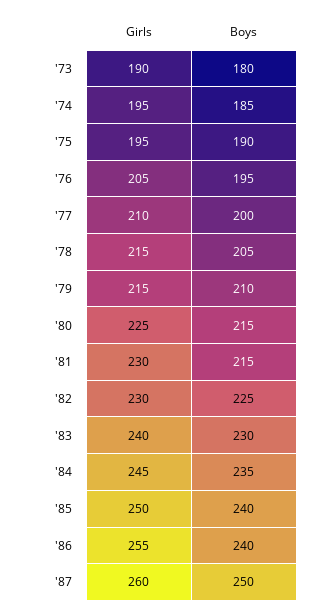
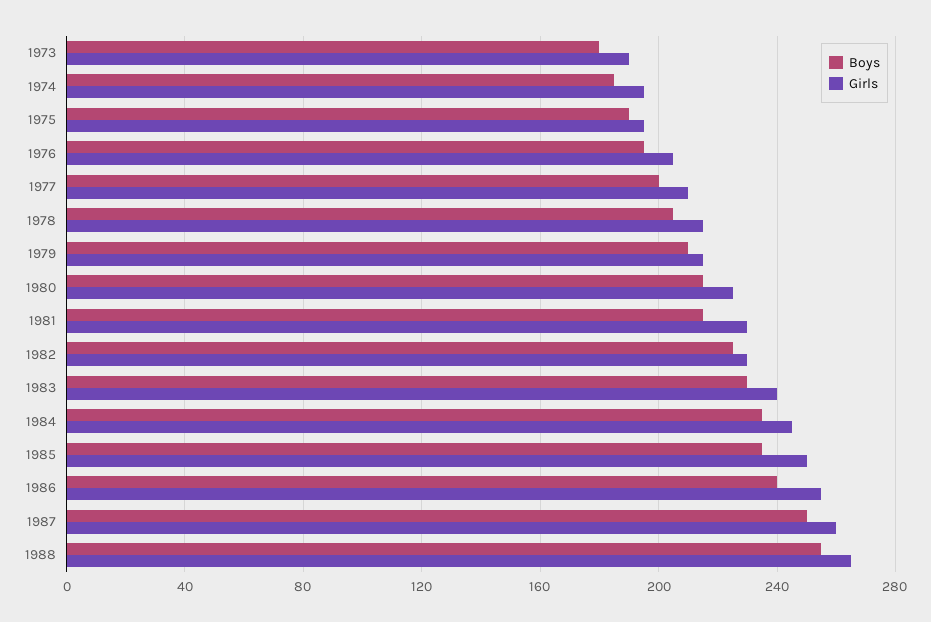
Boys, '85: 240 -> 235
Boys, 1988: none -> 255
Girls, 1988: none -> 265

